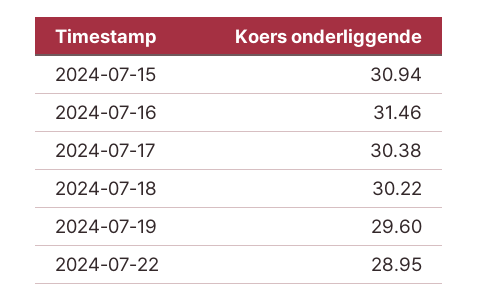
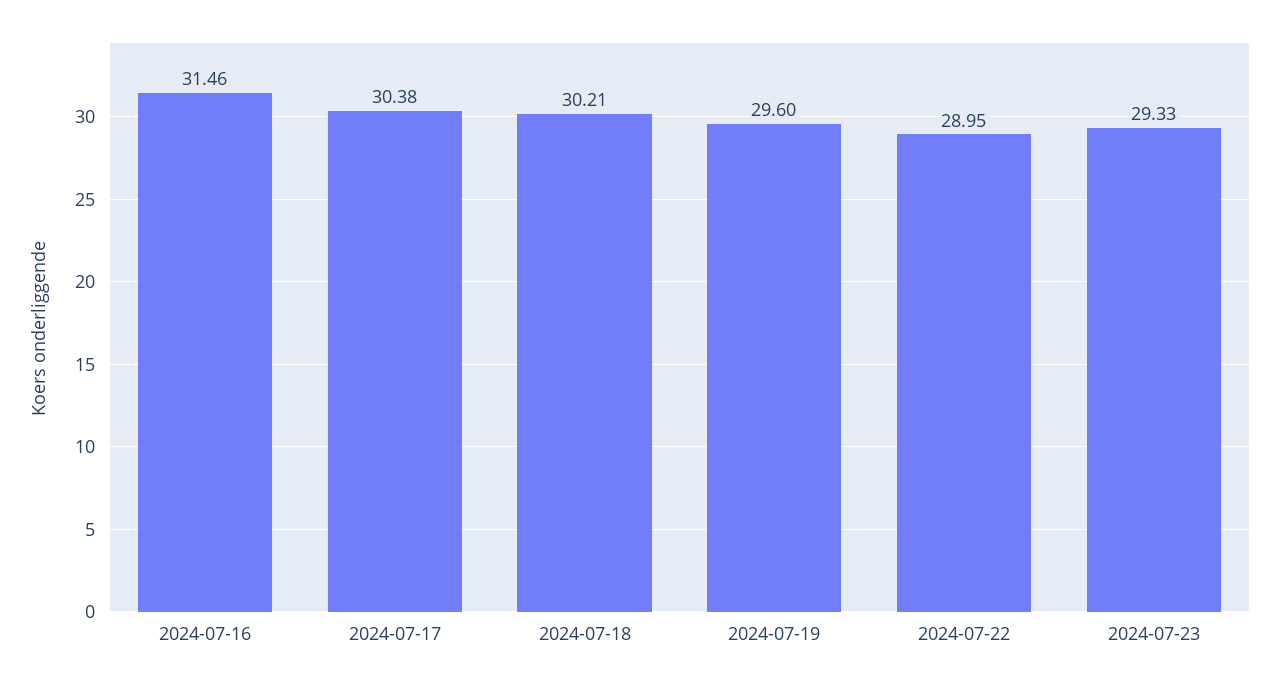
2024-07-15: 30.94 -> none
2024-07-18: 30.22 -> 30.21
2024-07-23: none -> 29.33

